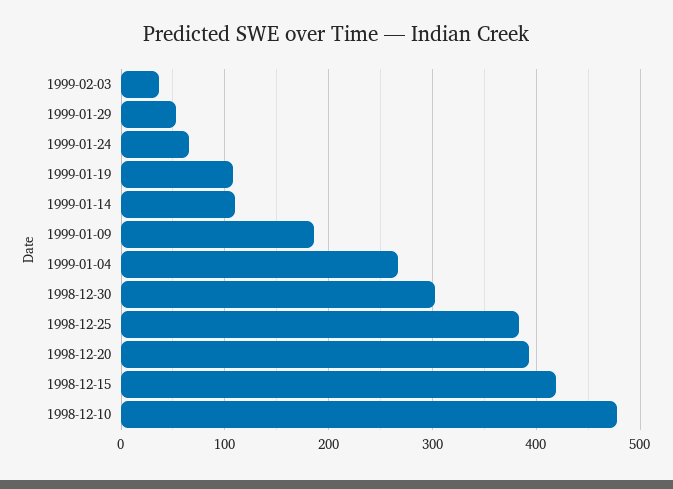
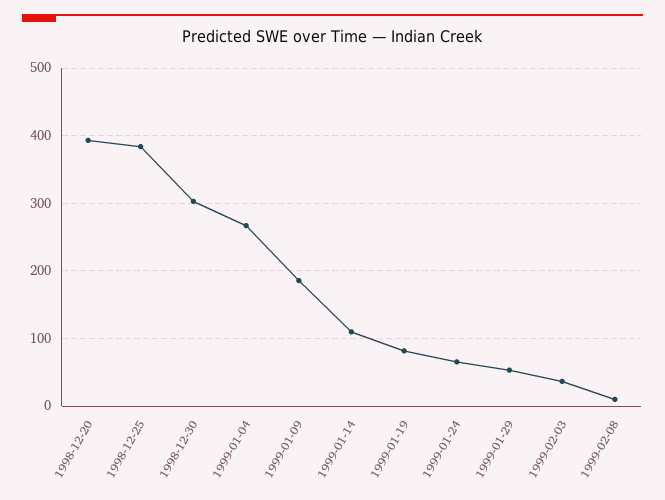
1999-01-19: 110 -> 80
1998-12-15: 420 -> none
1998-12-10: 480 -> none
1999-02-08: none -> 10

